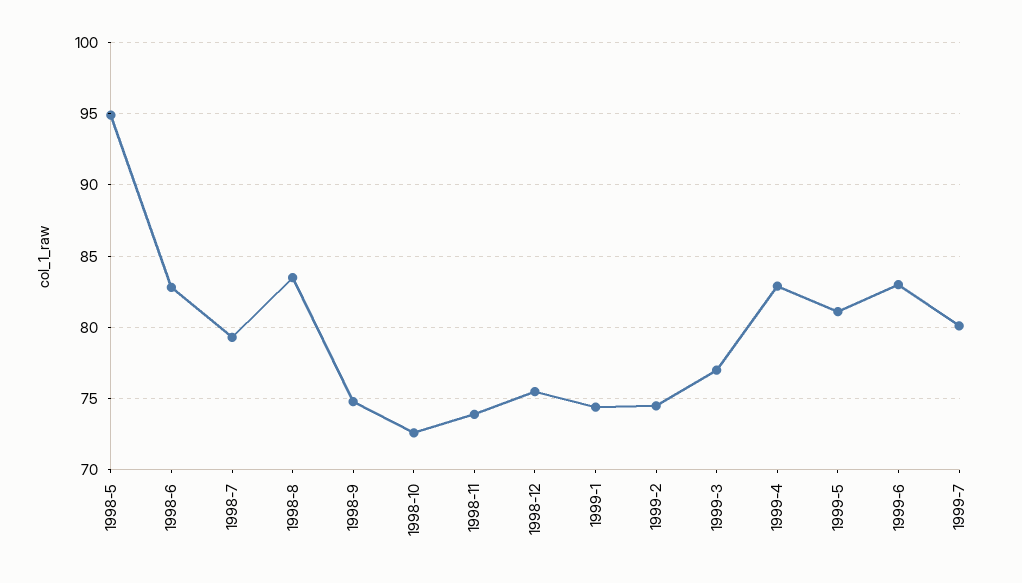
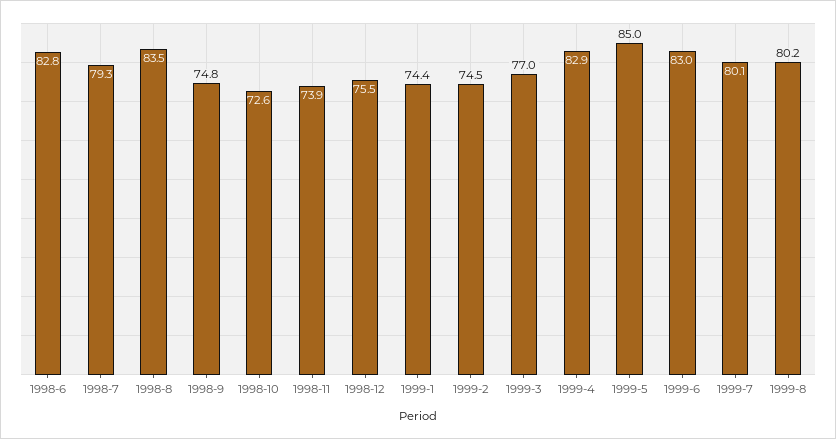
1998-5: 95 -> none
1999-5: 81 -> 85
1999-8: none -> 80.2

